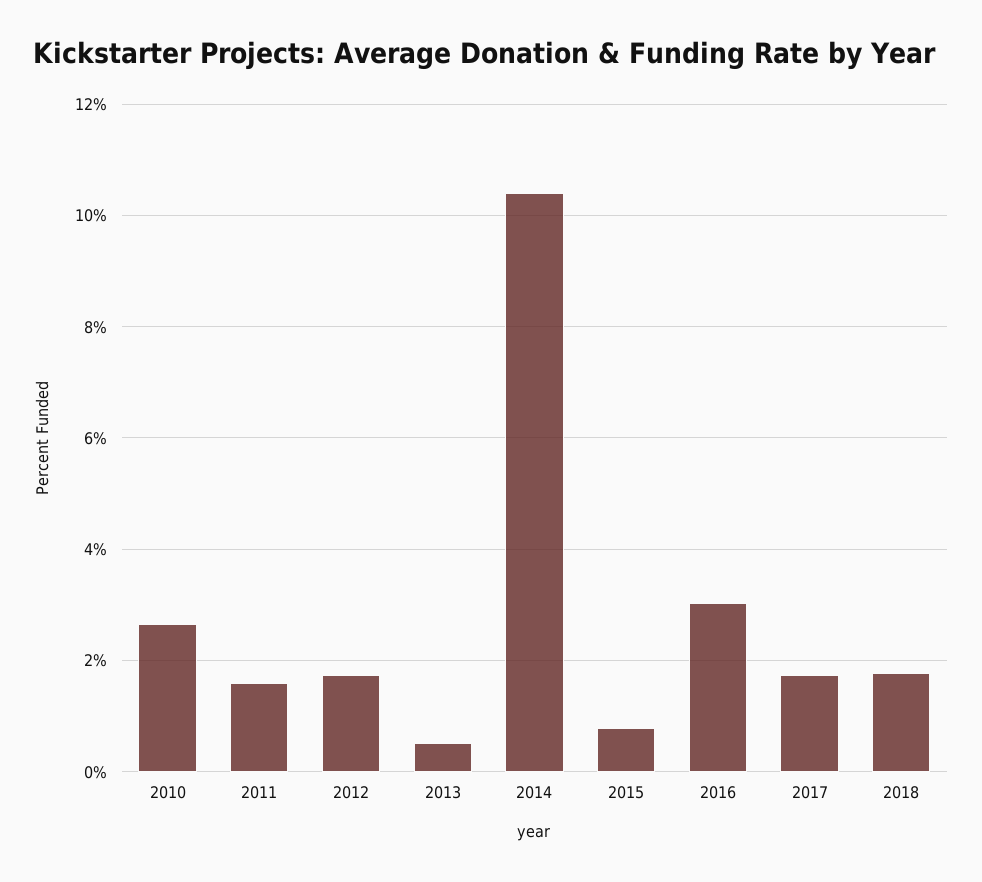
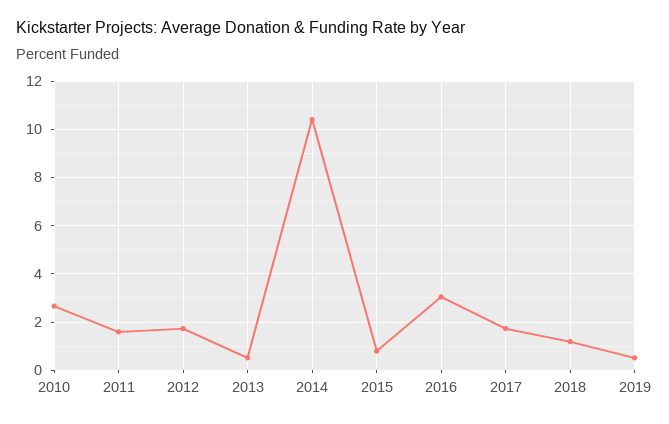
2018: 1.8 -> 1.25
2019: none -> 0.5

